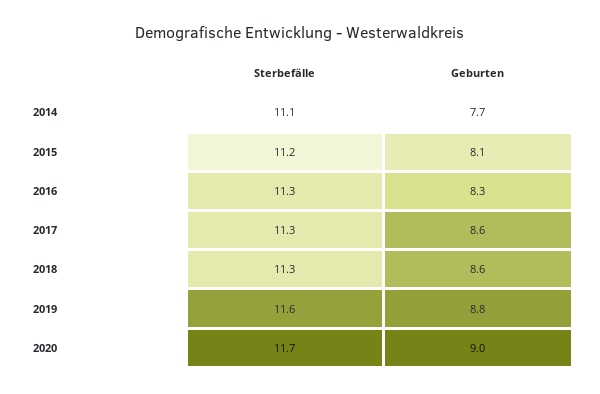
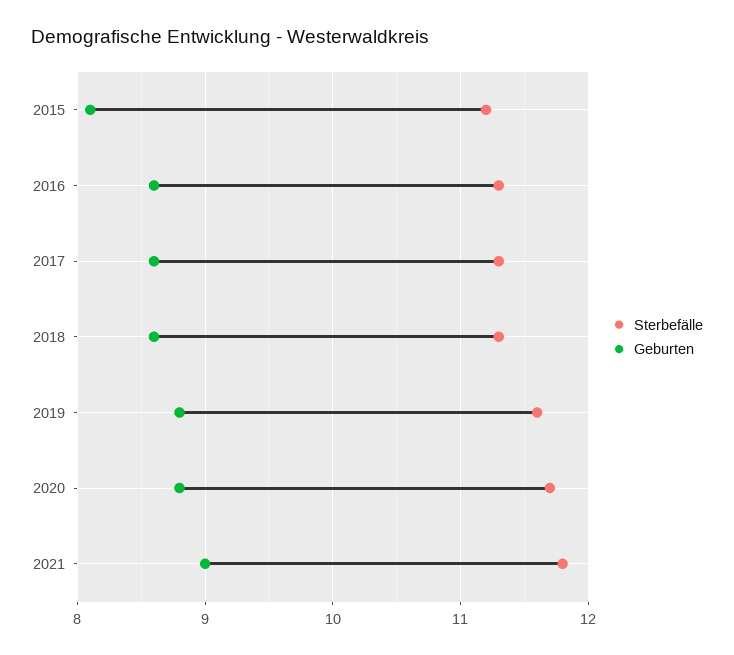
Sterbefälle, 2014: 11.1 -> none
Geburten, 2014: 7.7 -> none
Geburten, 2016: 8.3 -> 8.6
Geburten, 2020: 9 -> 8.8
Sterbefälle, 2021: none -> 11.8
Geburten, 2021: none -> 9

